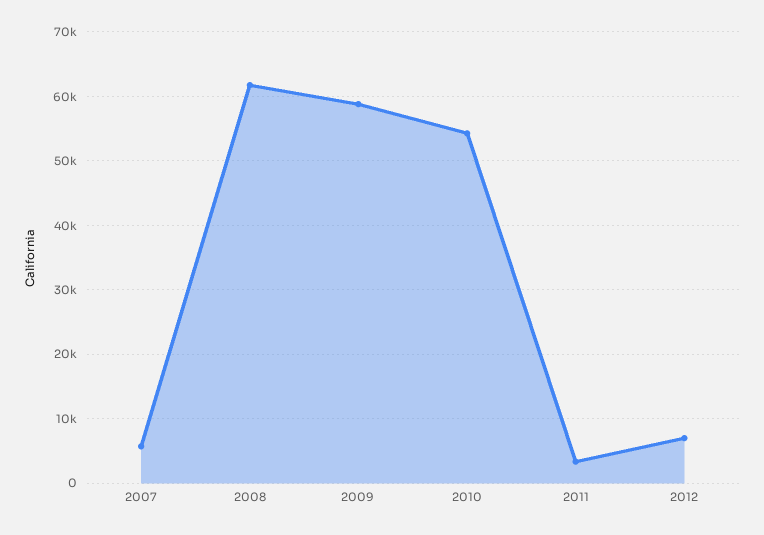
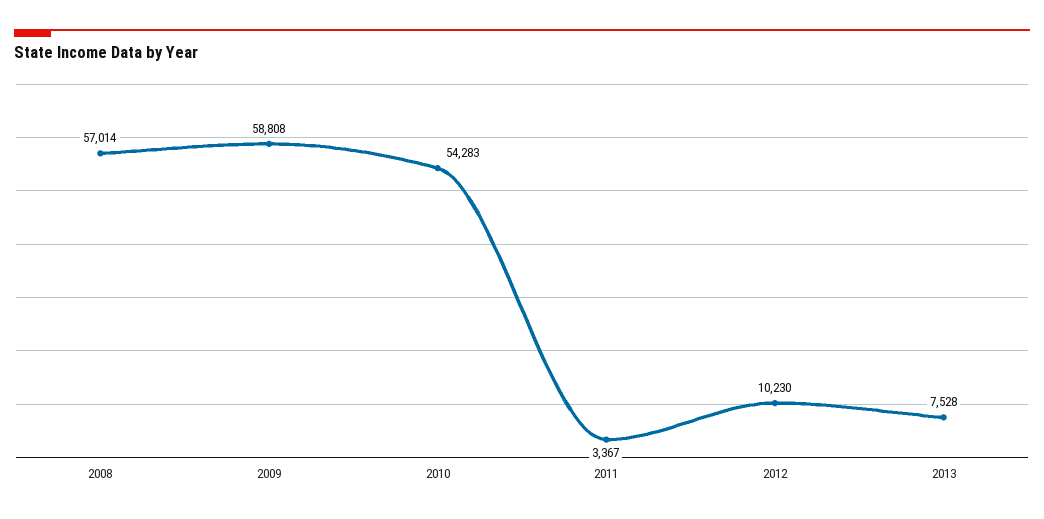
2007: 6000 -> none
2008: 62000 -> 57014
2012: 7000 -> 10230
2013: none -> 7528

